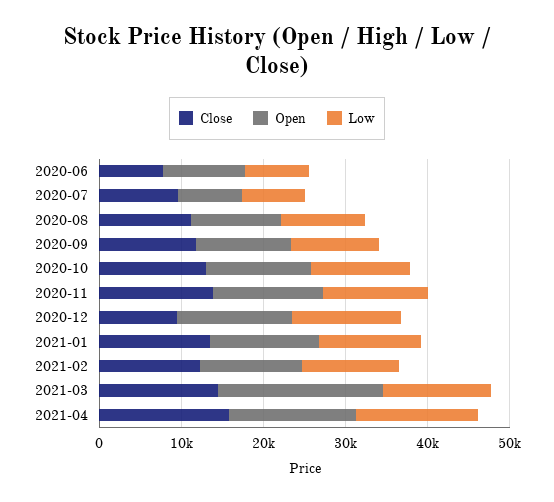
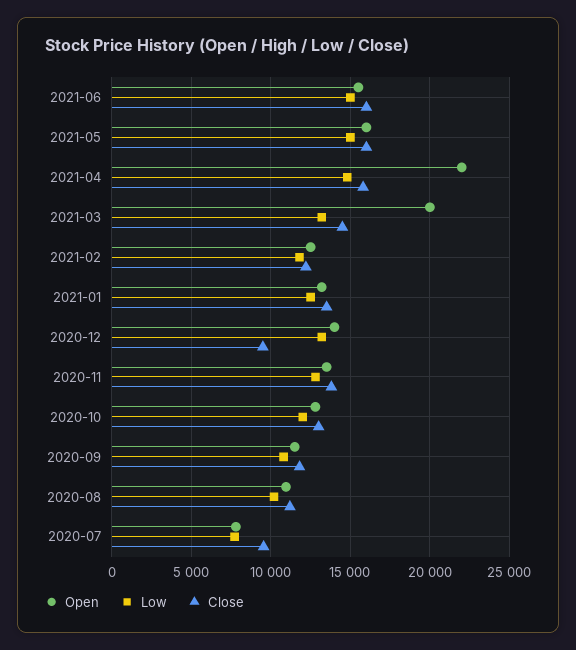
Close, 2020-06: 8000 -> none
Open, 2020-06: 10000 -> none
Low, 2020-06: 8000 -> none
Open, 2021-04: 16000 -> 22000
Open, 2021-06: none -> 15500
Low, 2021-06: none -> 15000
Close, 2021-06: none -> 16000
Open, 2021-05: none -> 16000
Low, 2021-05: none -> 15000
Close, 2021-05: none -> 16000

